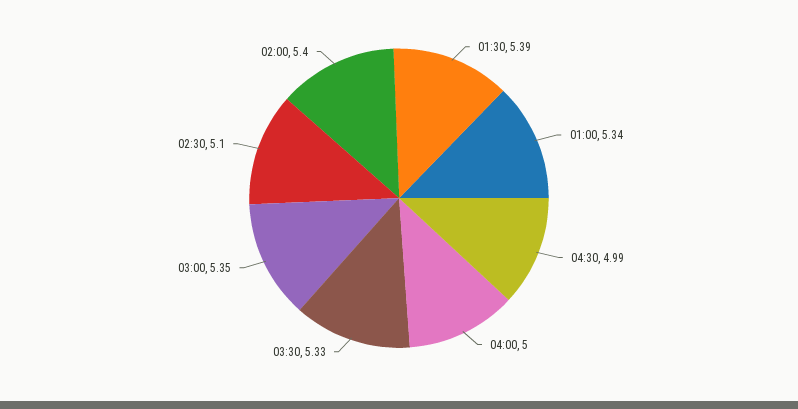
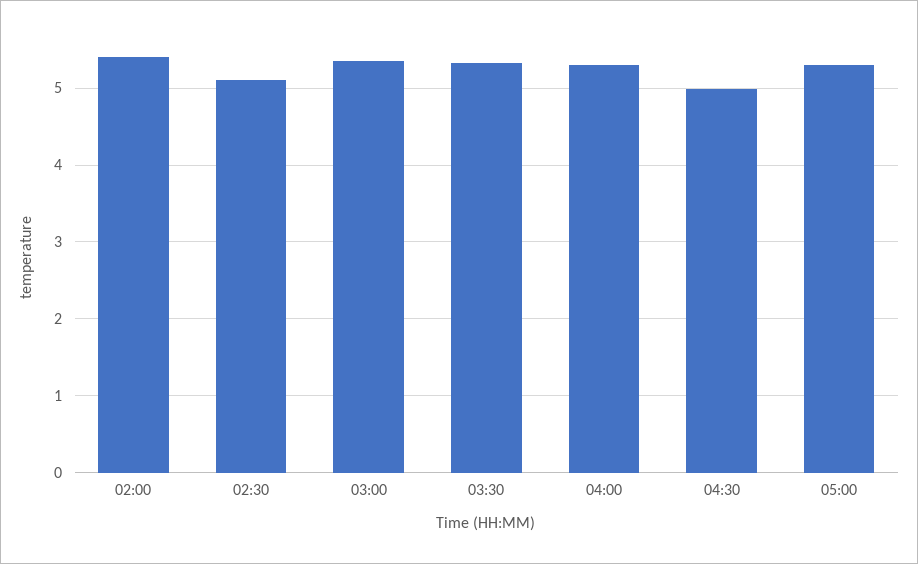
01:30: 5.39 -> none
01:00: 5.34 -> none
04:00: 5 -> 5.3
05:00: none -> 5.3

